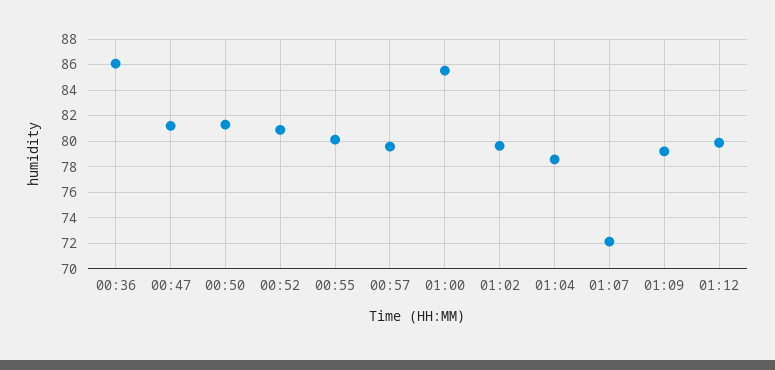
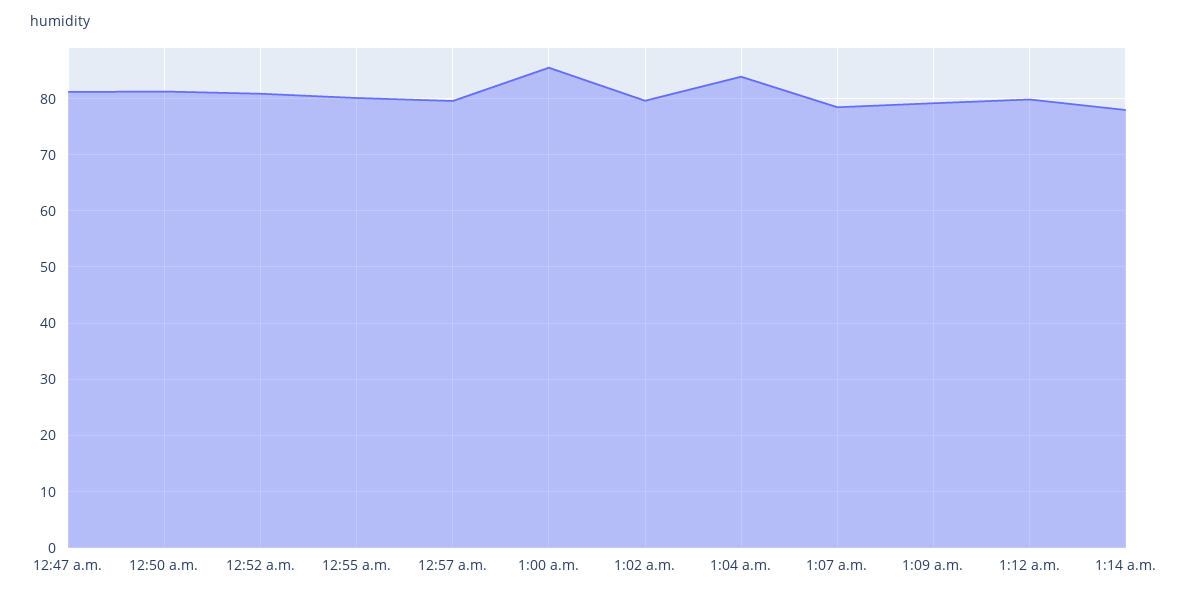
00:36: 86 -> none
01:04: 78.5 -> 84
01:07: 72 -> 78
1:14 a.m.: none -> 78

